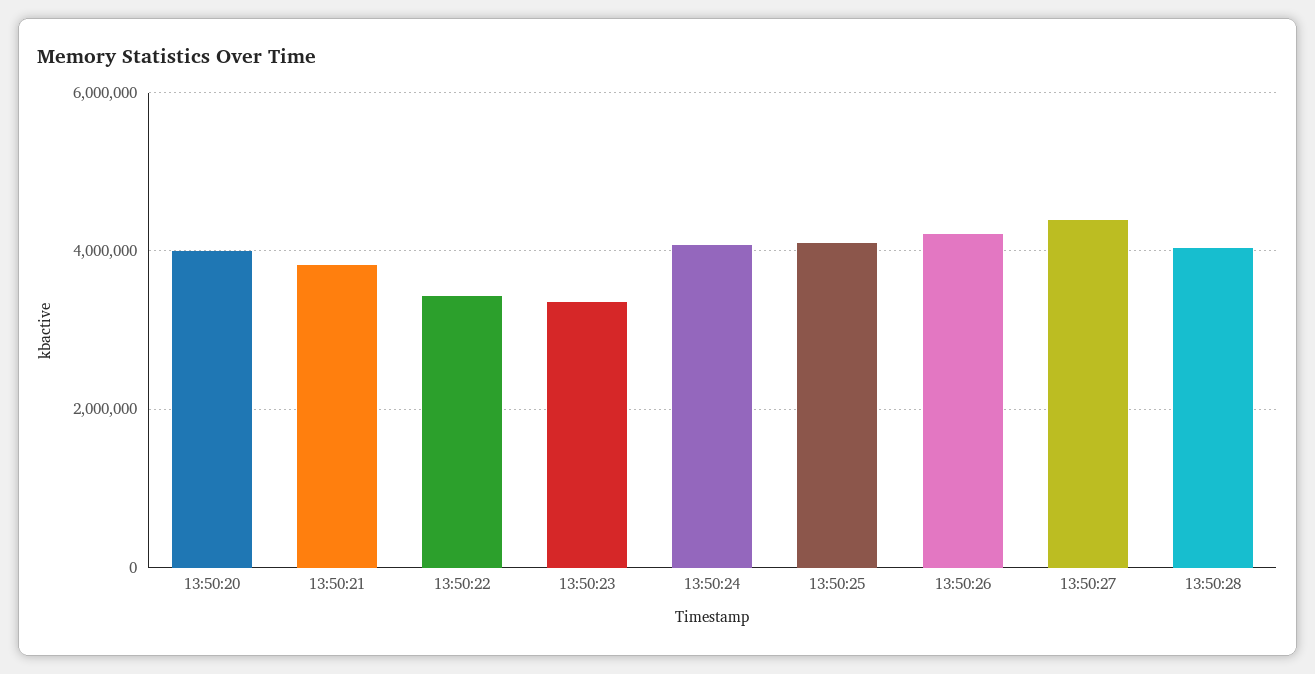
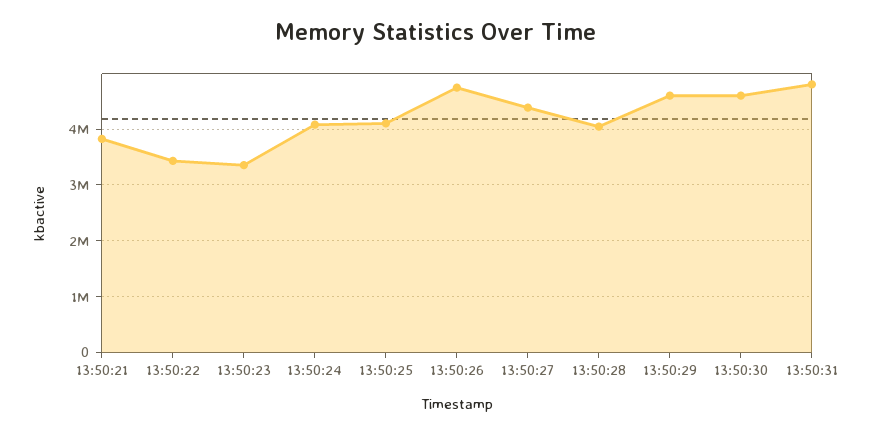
13:50:20: 4000000 -> none
13:50:26: 4200000 -> 4800000
13:50:29: none -> 4600000
13:50:30: none -> 4600000
13:50:31: none -> 4800000

